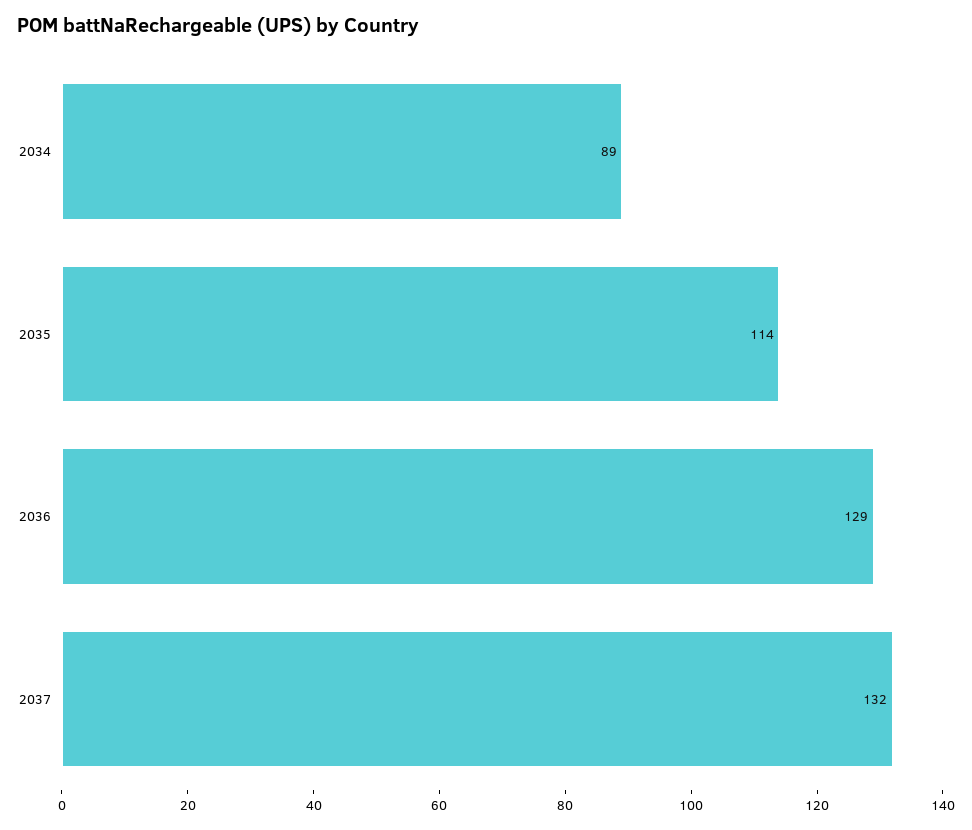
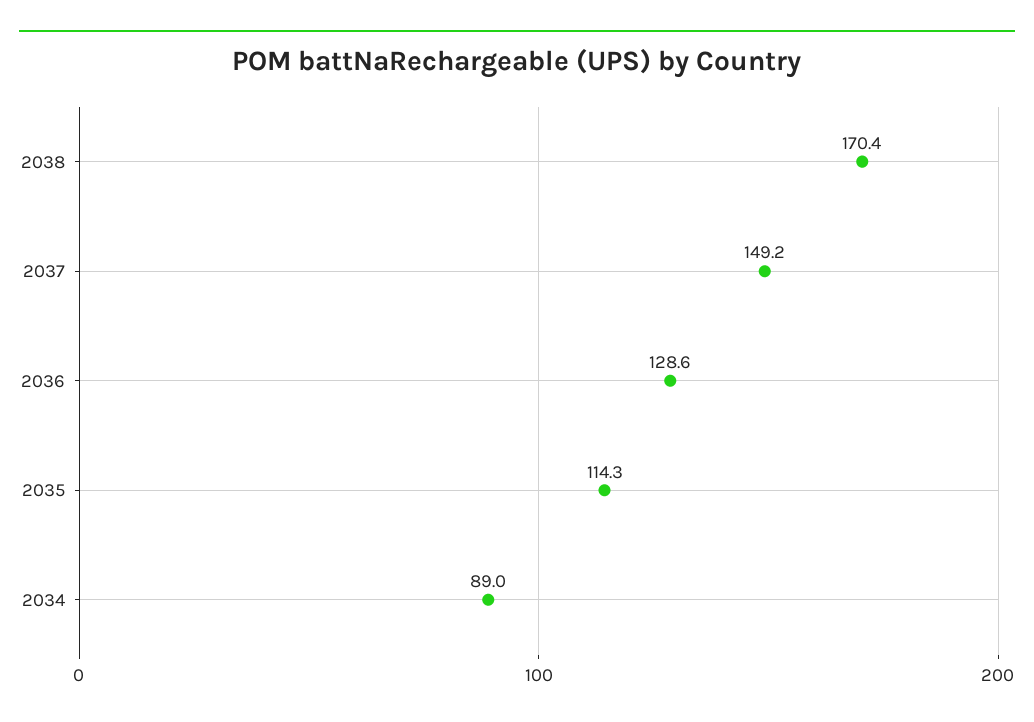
2037: 132 -> 149.2
2038: none -> 170.4

